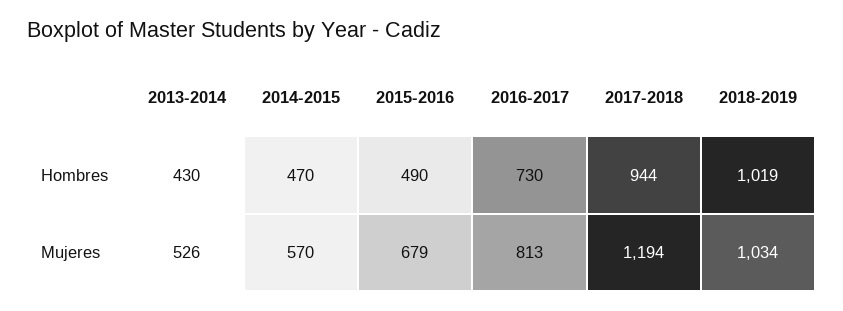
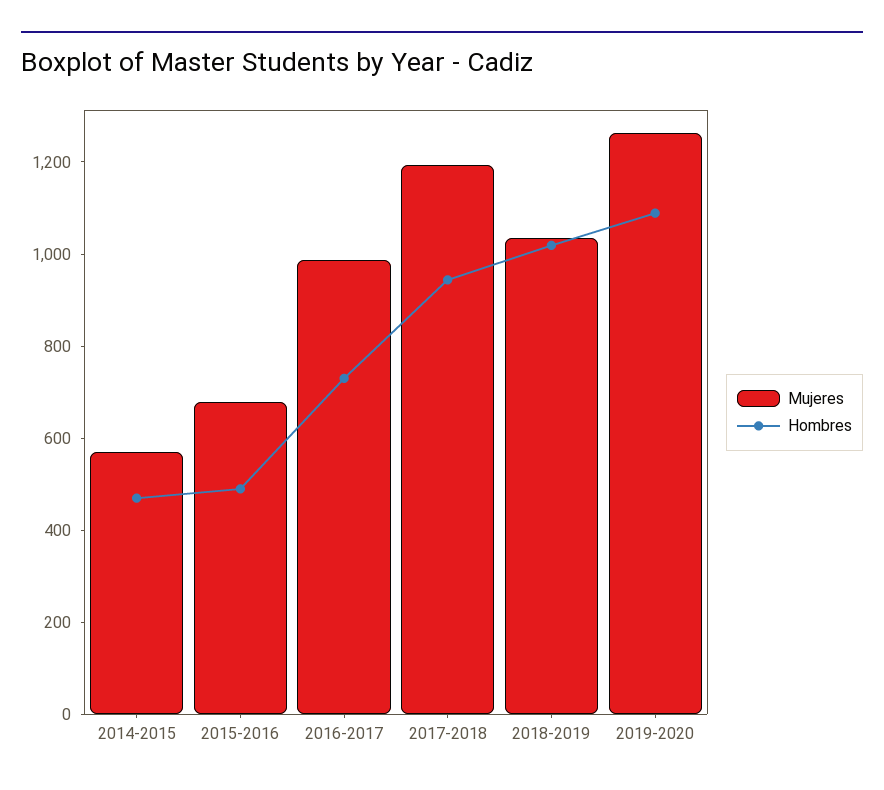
Hombres, 2013-2014: 430 -> none
Mujeres, 2013-2014: 526 -> none
Mujeres, 2016-2017: 813 -> 1000
Mujeres, 2019-2020: none -> 1250
Hombres, 2019-2020: none -> 1100

